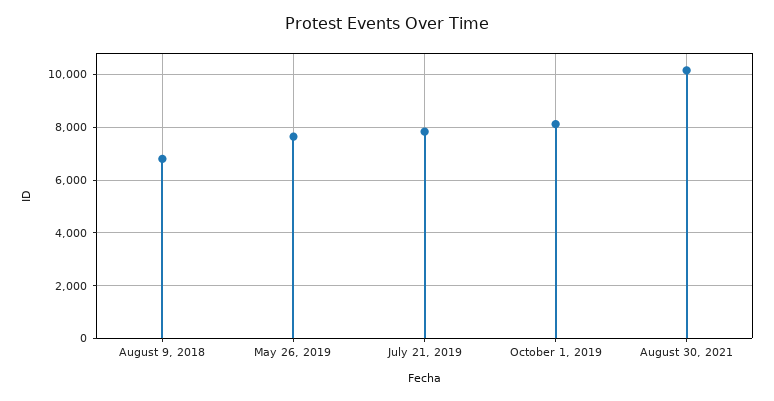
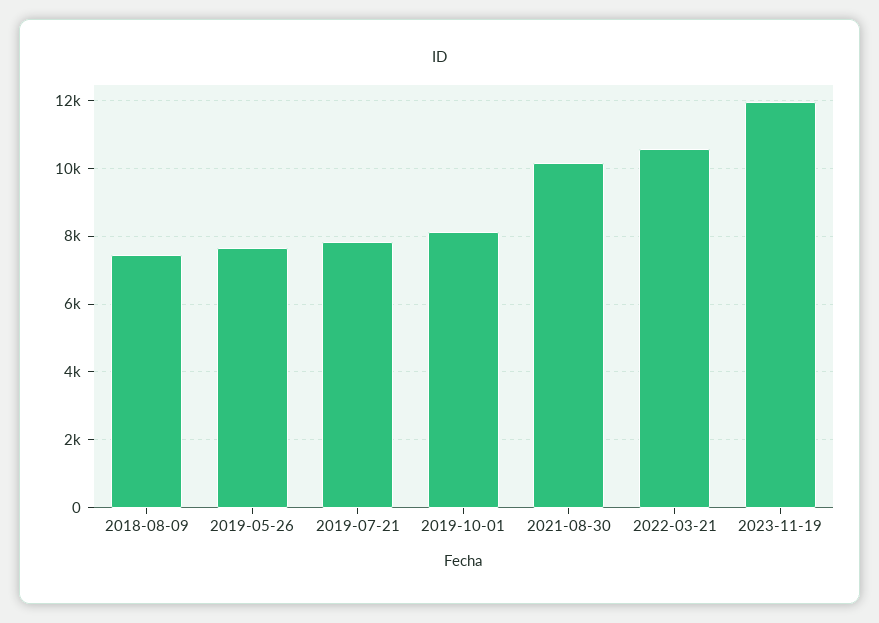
August 9, 2018: 6750 -> 7400
2022-03-21: none -> 10600
2023-11-19: none -> 12000

